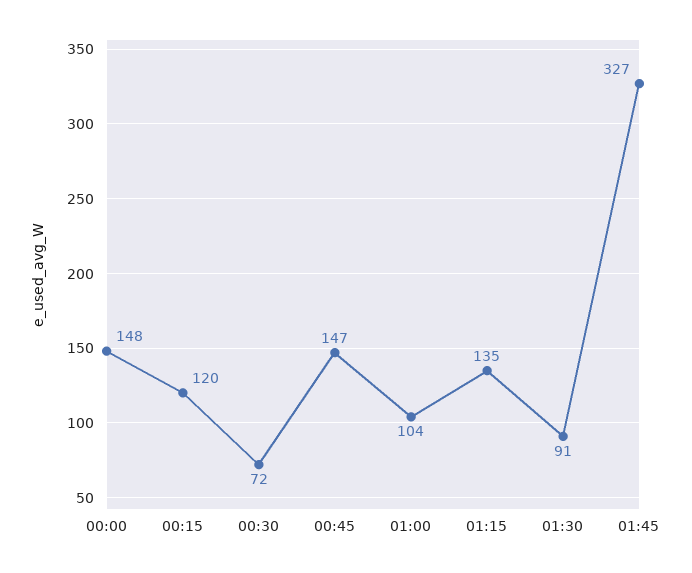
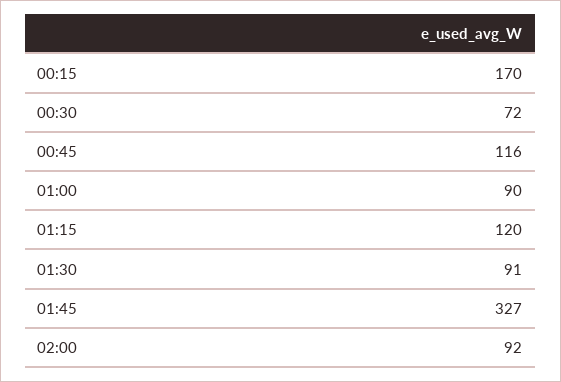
00:00: 148 -> none
00:15: 120 -> 170
00:45: 147 -> 116
01:00: 104 -> 90
01:15: 135 -> 120
02:00: none -> 92

